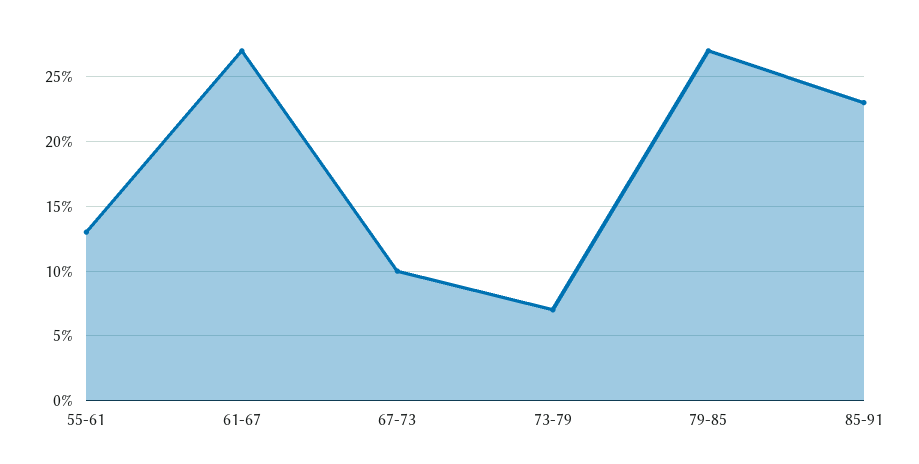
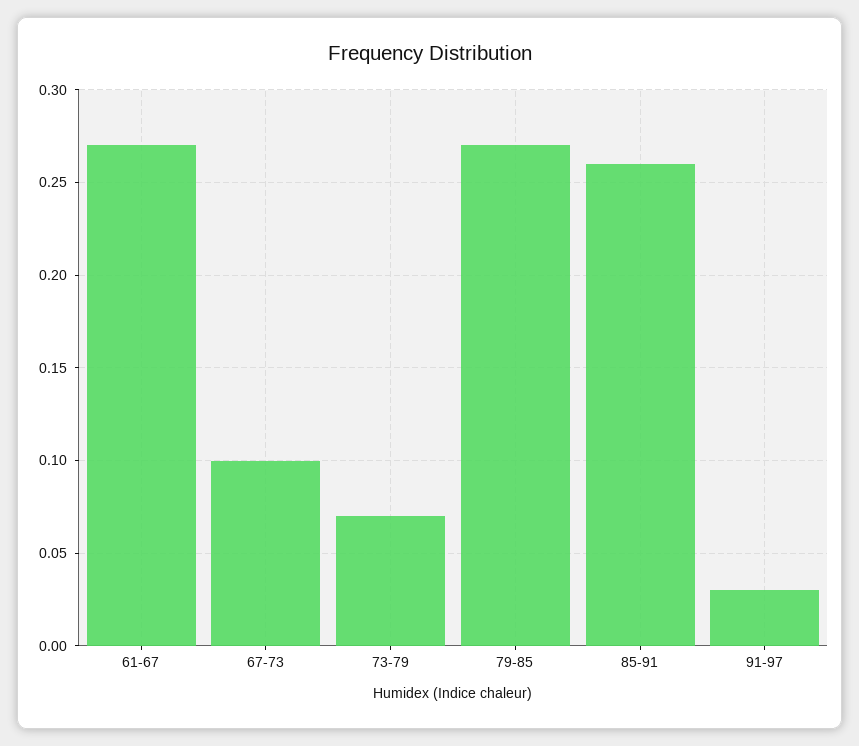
55-61: 0.13 -> none
85-91: 0.23 -> 0.26
91-97: none -> 0.03

